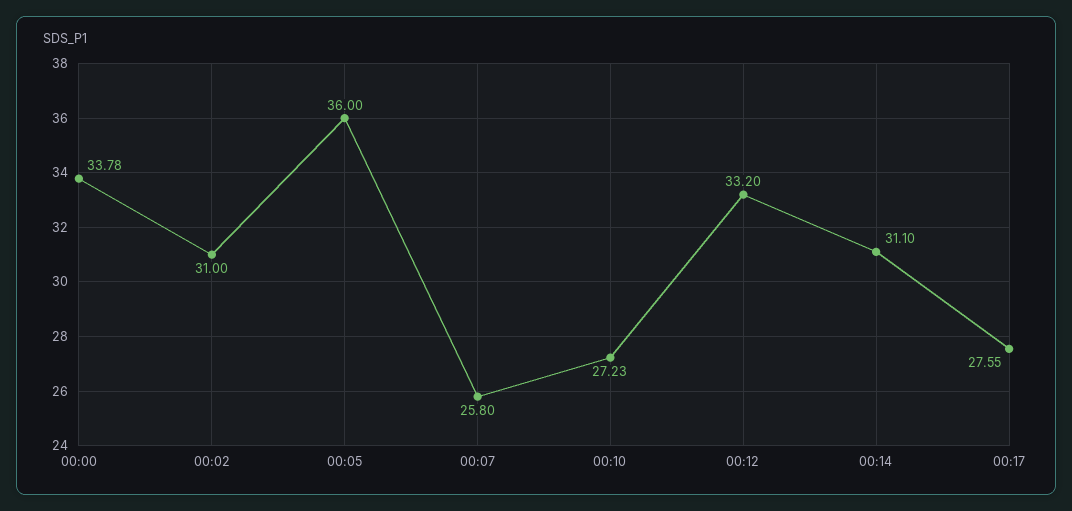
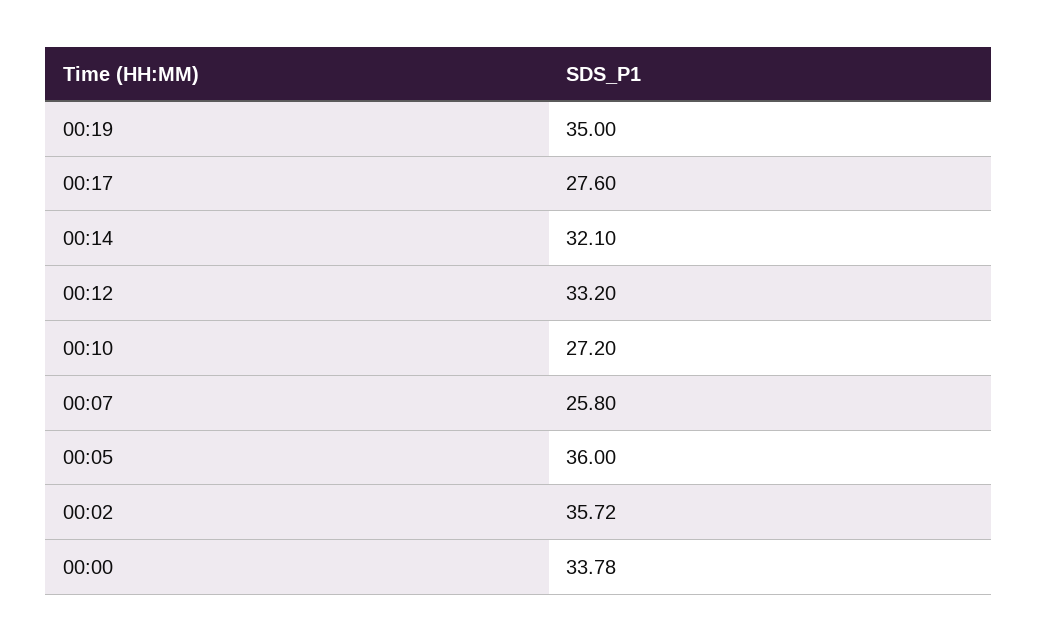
00:02: 31 -> 35.72
00:10: 27.23 -> 27.2
00:14: 31.1 -> 32.1
00:17: 27.55 -> 27.6
00:19: none -> 35

